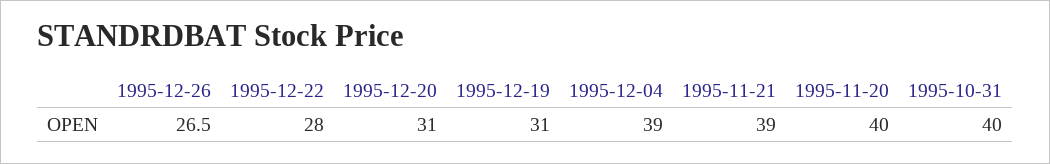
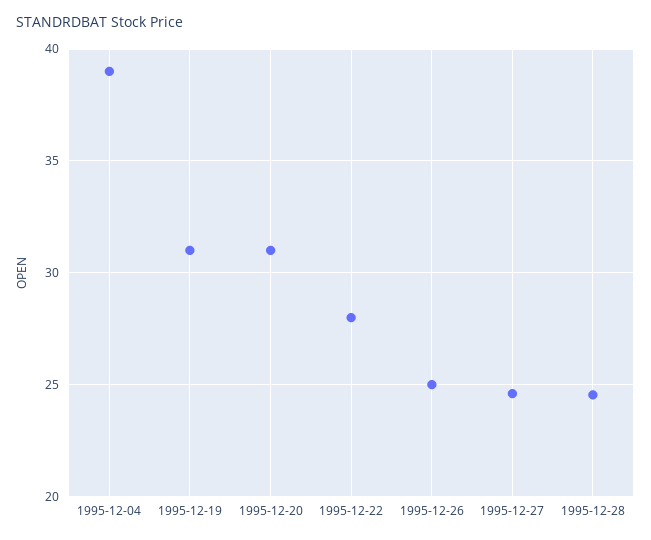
1995-12-26: 26.5 -> 25
1995-11-21: 39 -> none
1995-11-20: 40 -> none
1995-10-31: 40 -> none
1995-12-27: none -> 24.5
1995-12-28: none -> 24.5

